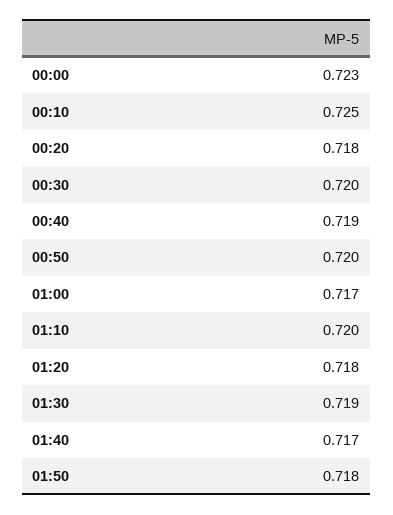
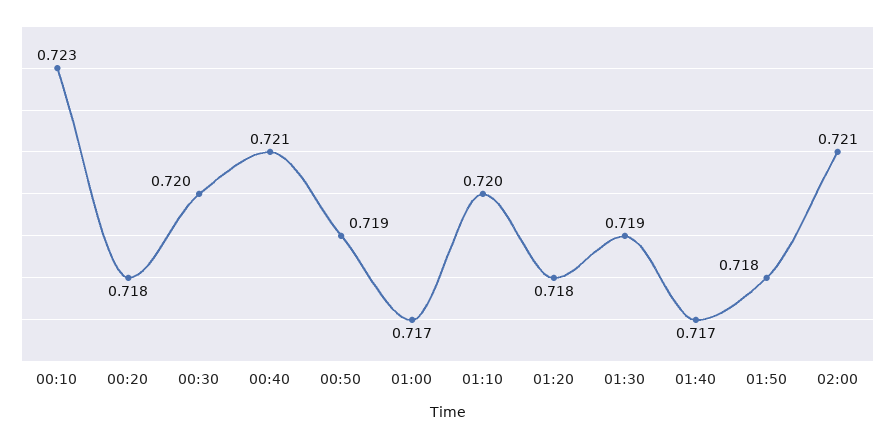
00:00: 0.723 -> none
00:10: 0.725 -> 0.723
00:40: 0.719 -> 0.721
00:50: 0.72 -> 0.719
02:00: none -> 0.721

